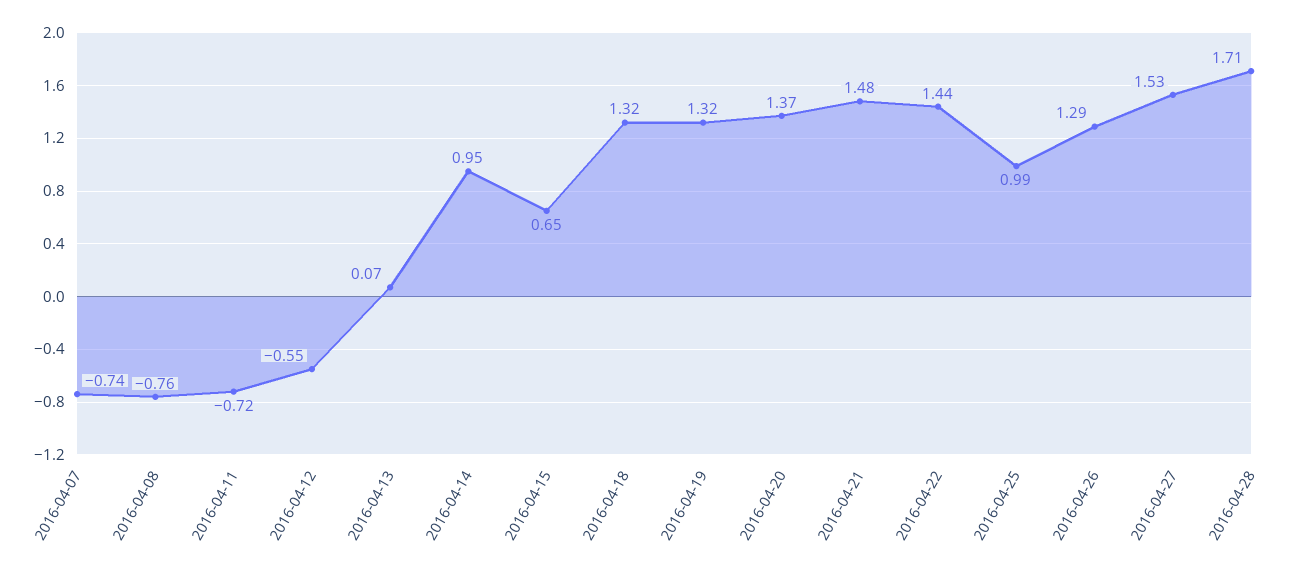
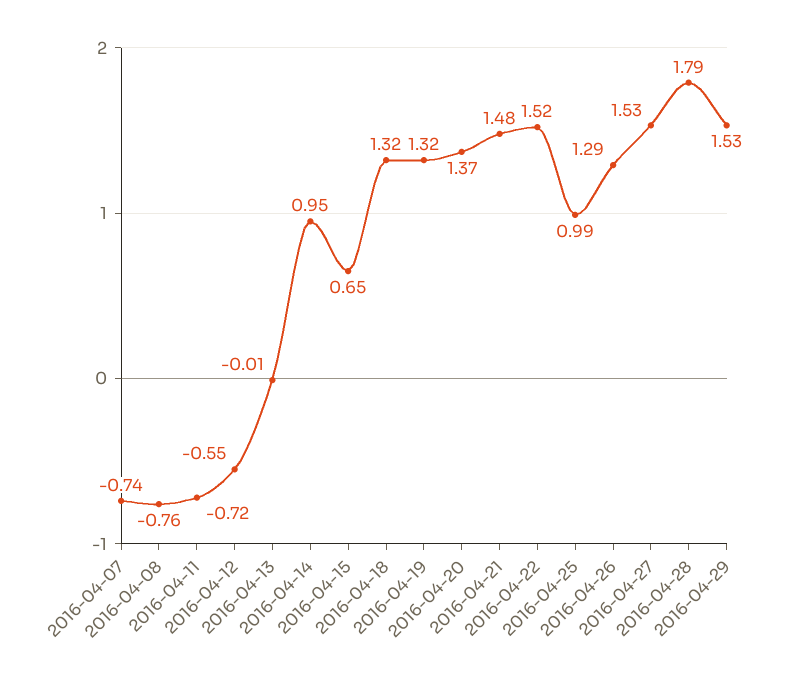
2016-04-13: 0.07 -> -0.01
2016-04-22: 1.44 -> 1.52
2016-04-28: 1.71 -> 1.79
2016-04-29: none -> 1.53

